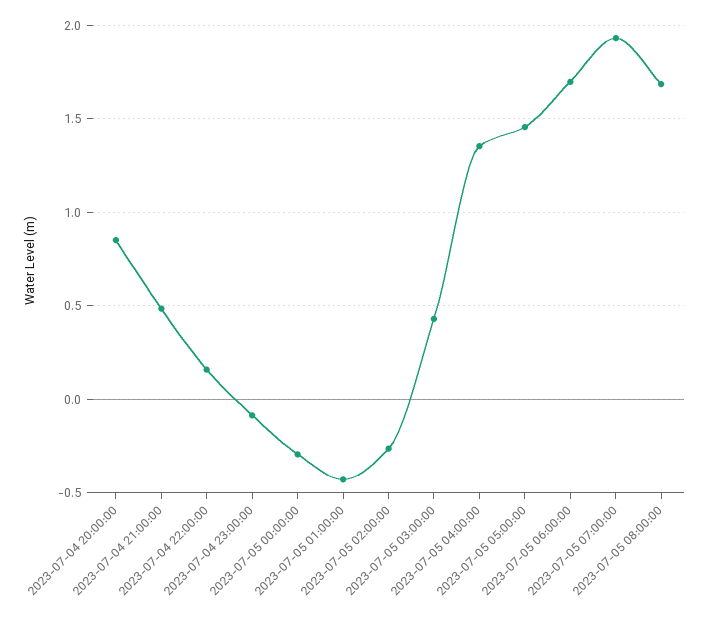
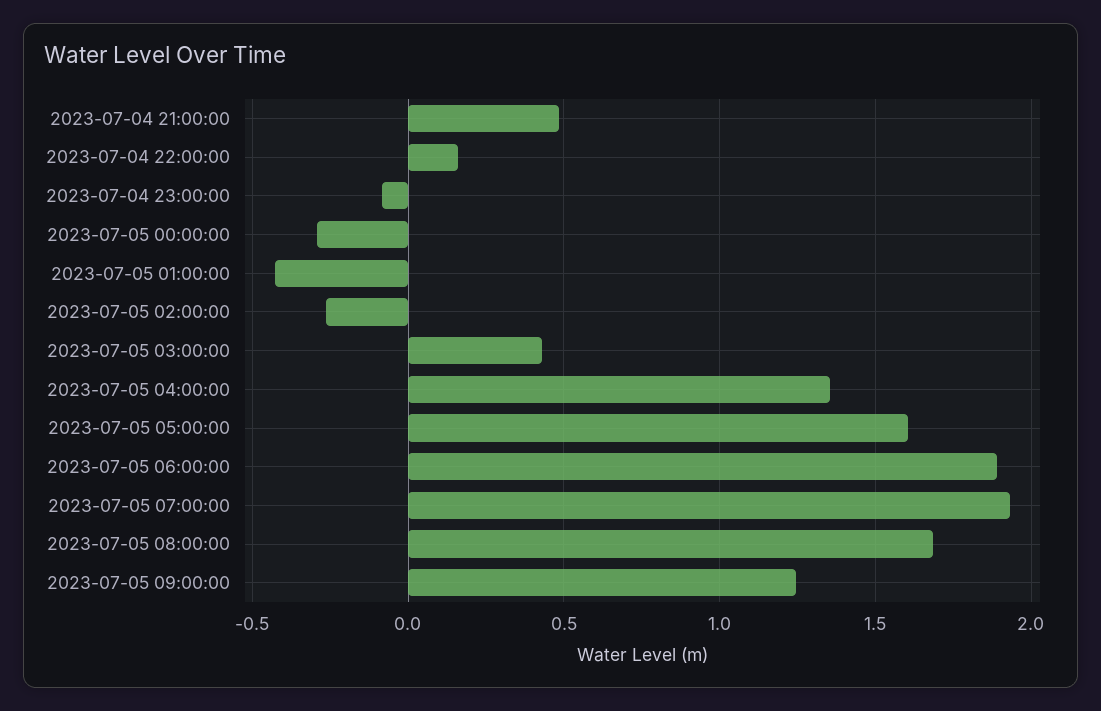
2023-07-04 20:00:00: 0.85 -> none
2023-07-05 05:00:00: 1.45 -> 1.6
2023-07-05 06:00:00: 1.7 -> 1.9
2023-07-05 09:00:00: none -> 1.25

